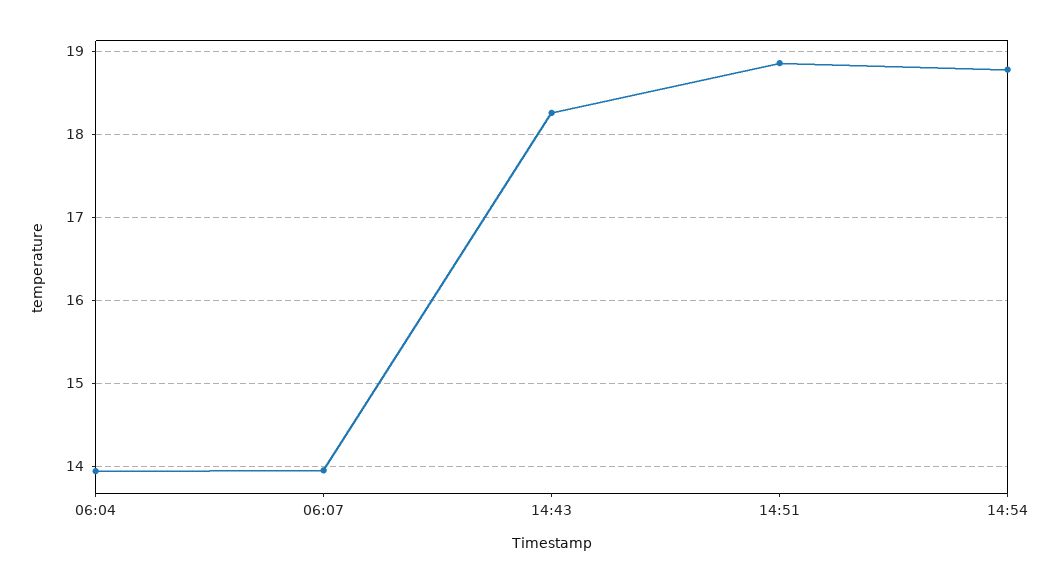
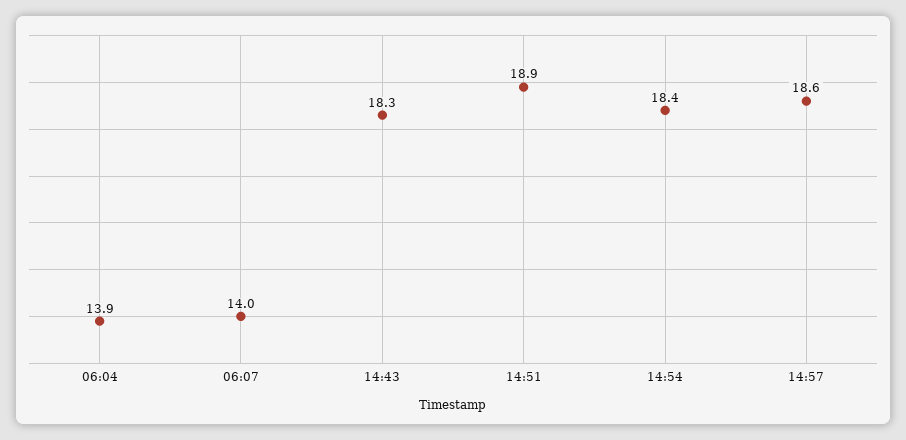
14:54: 18.8 -> 18.4
14:57: none -> 18.6

